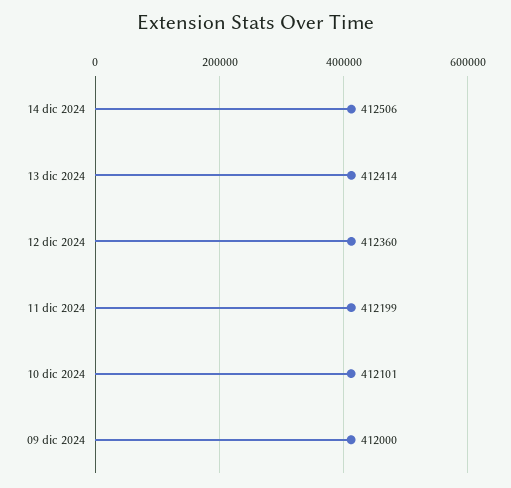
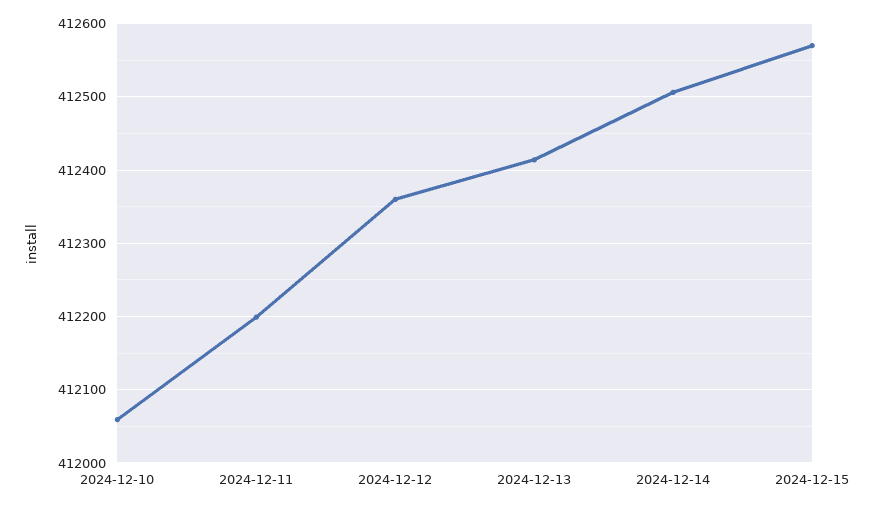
10 dic 2024: 412101 -> 412060
09 dic 2024: 412000 -> none
2024-12-15: none -> 412570

